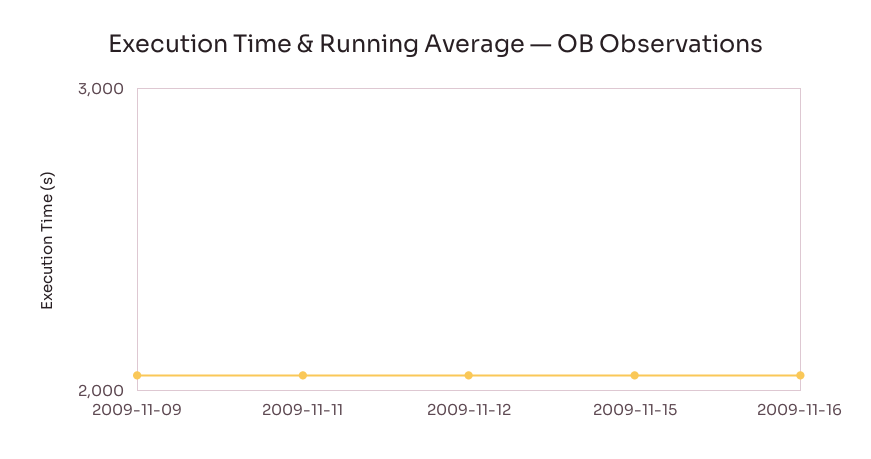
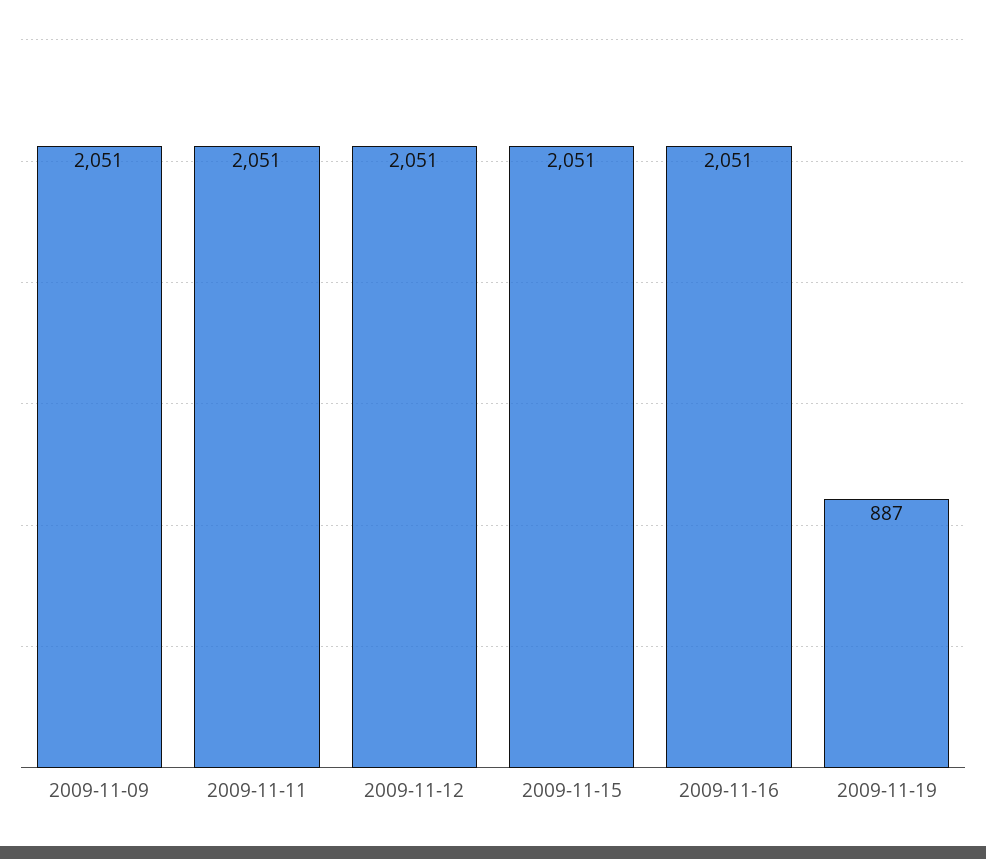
2009-11-19: none -> 887

